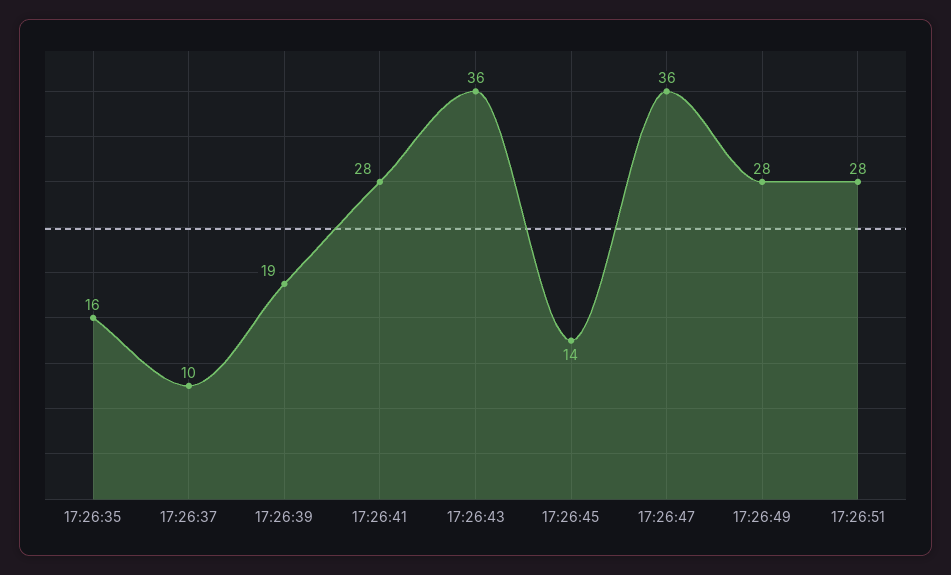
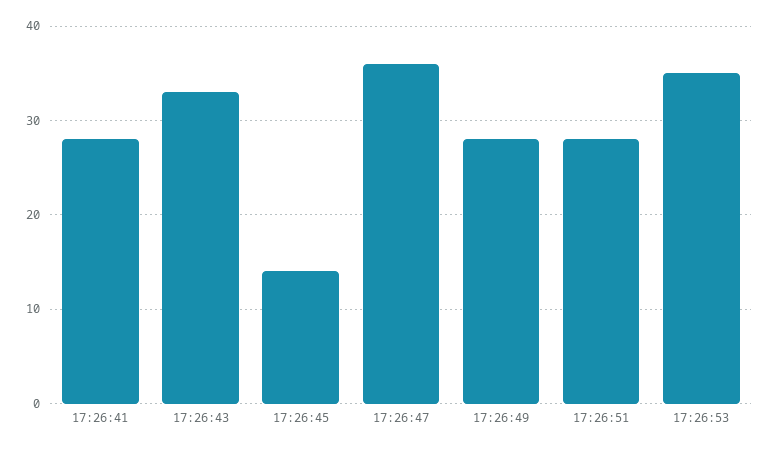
17:26:35: 16 -> none
17:26:37: 10 -> none
17:26:39: 19 -> none
17:26:43: 36 -> 33
17:26:53: none -> 35

